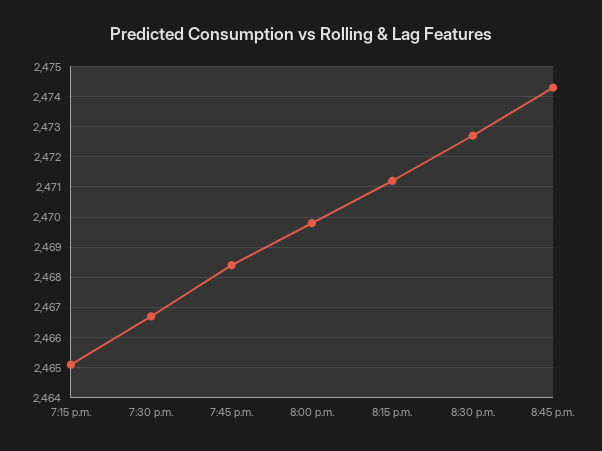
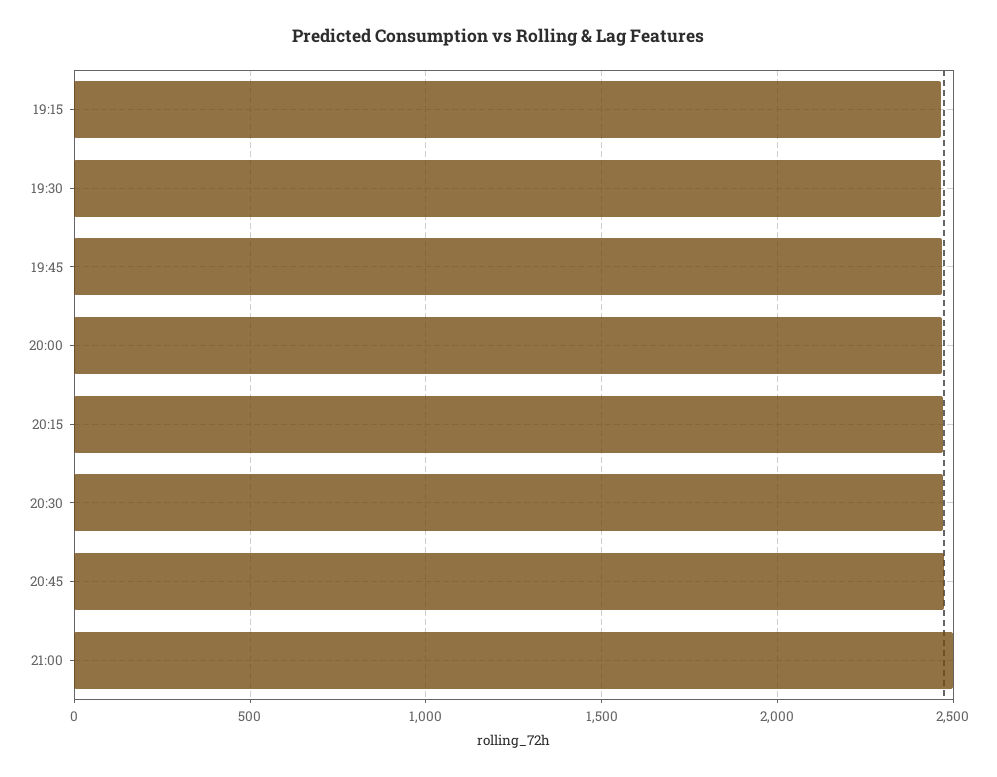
21:00: none -> 2500

